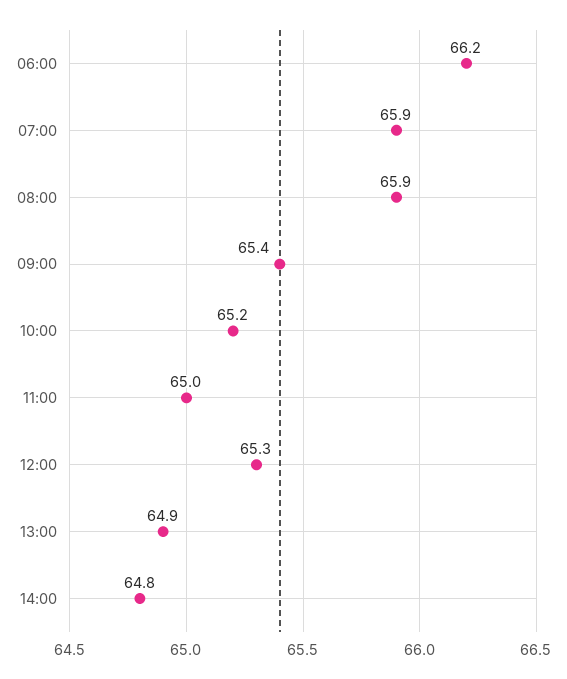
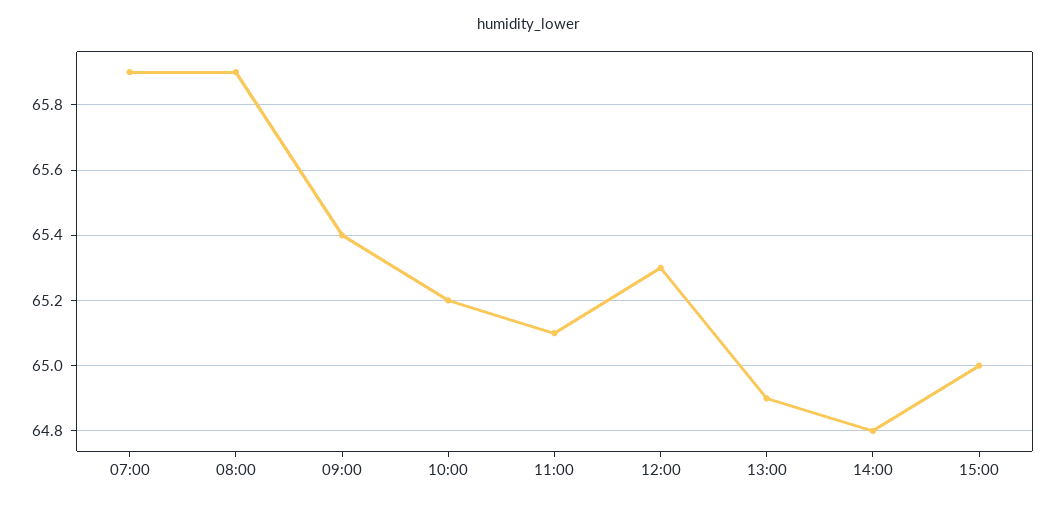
06:00: 66.2 -> none
11:00: 65 -> 65.1
15:00: none -> 65

